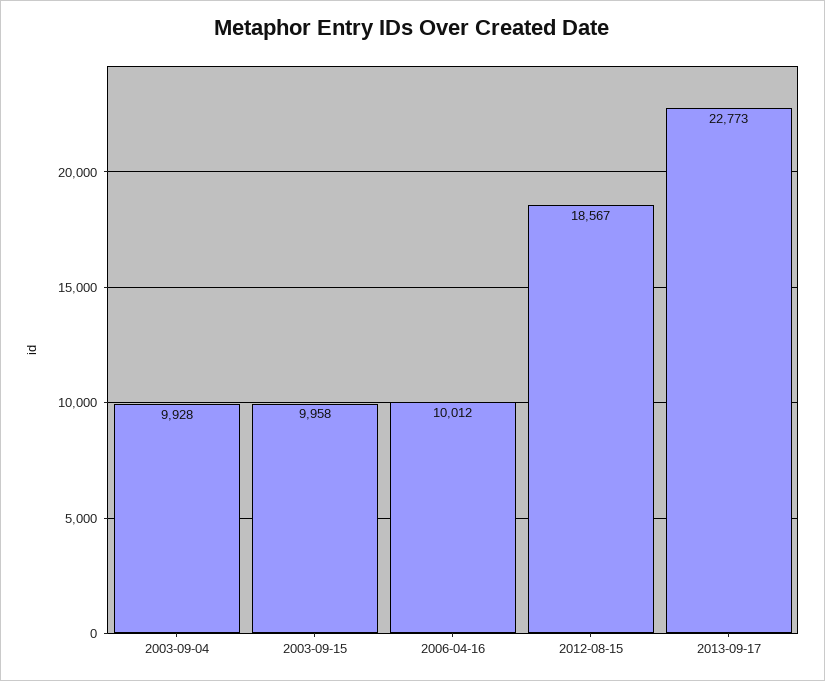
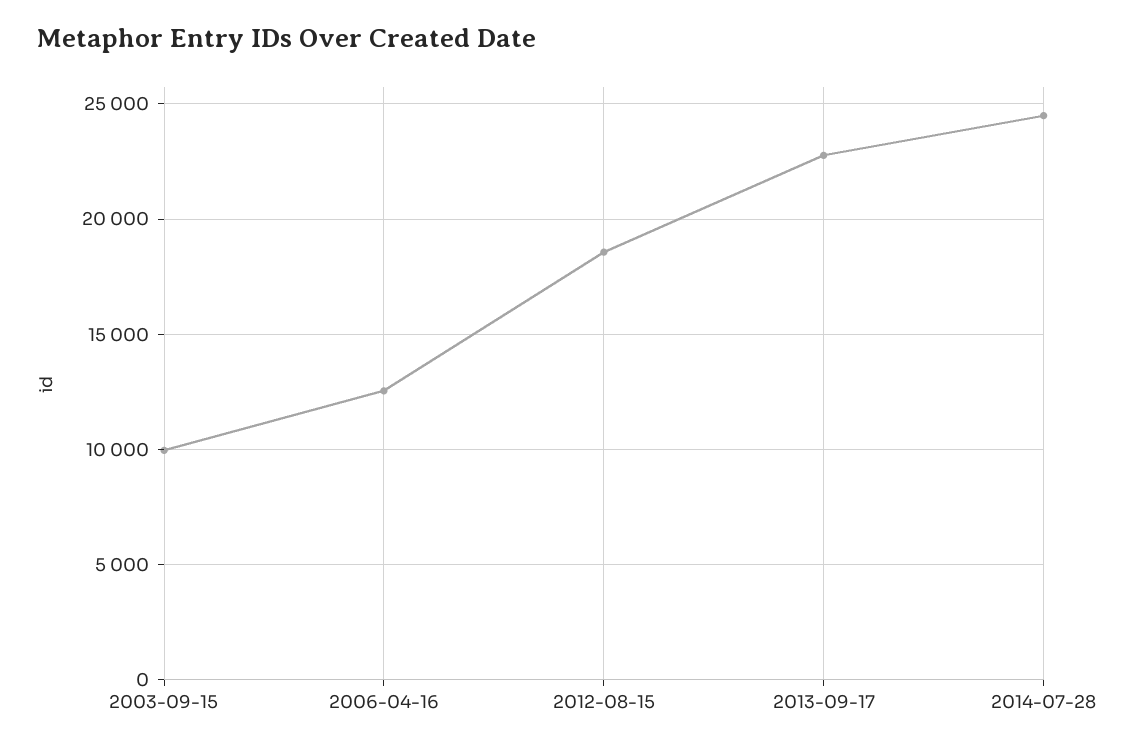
2003-09-04: 9928 -> none
2006-04-16: 10012 -> 12500
2014-07-28: none -> 24500

